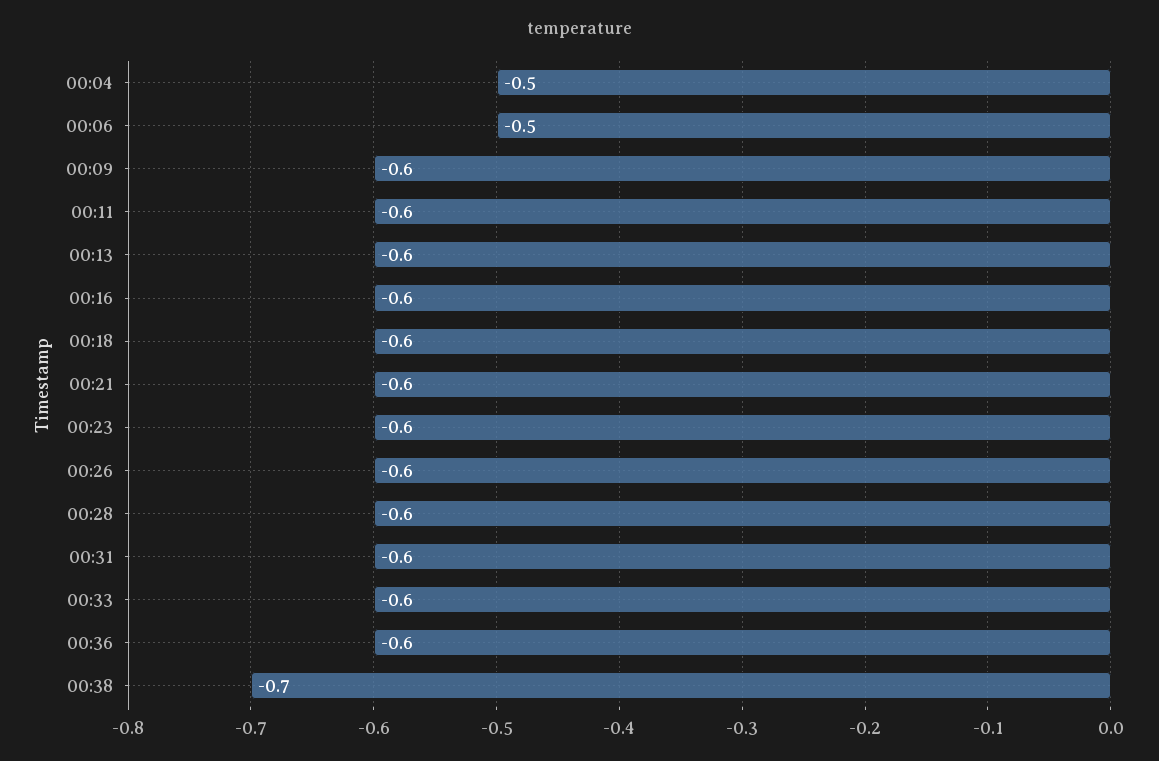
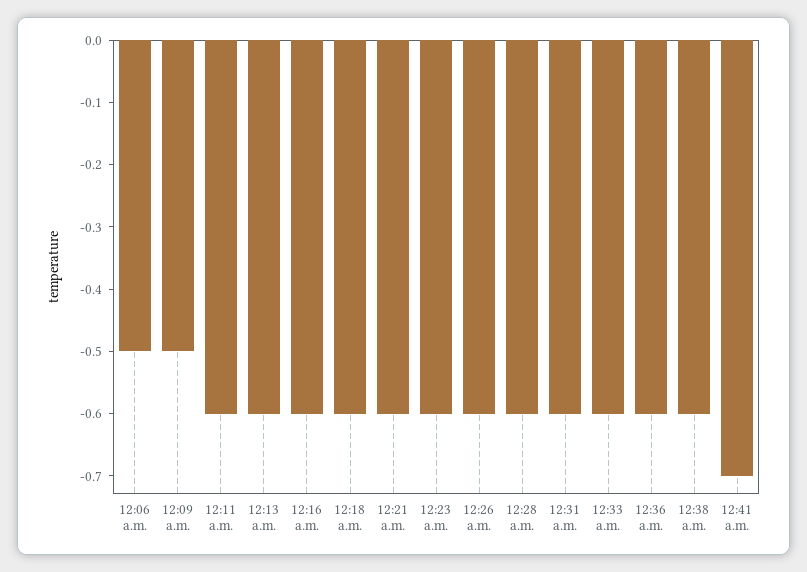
00:04: -0.5 -> none
00:09: -0.6 -> -0.5
00:38: -0.7 -> -0.6
12:41 a.m.: none -> -0.7

